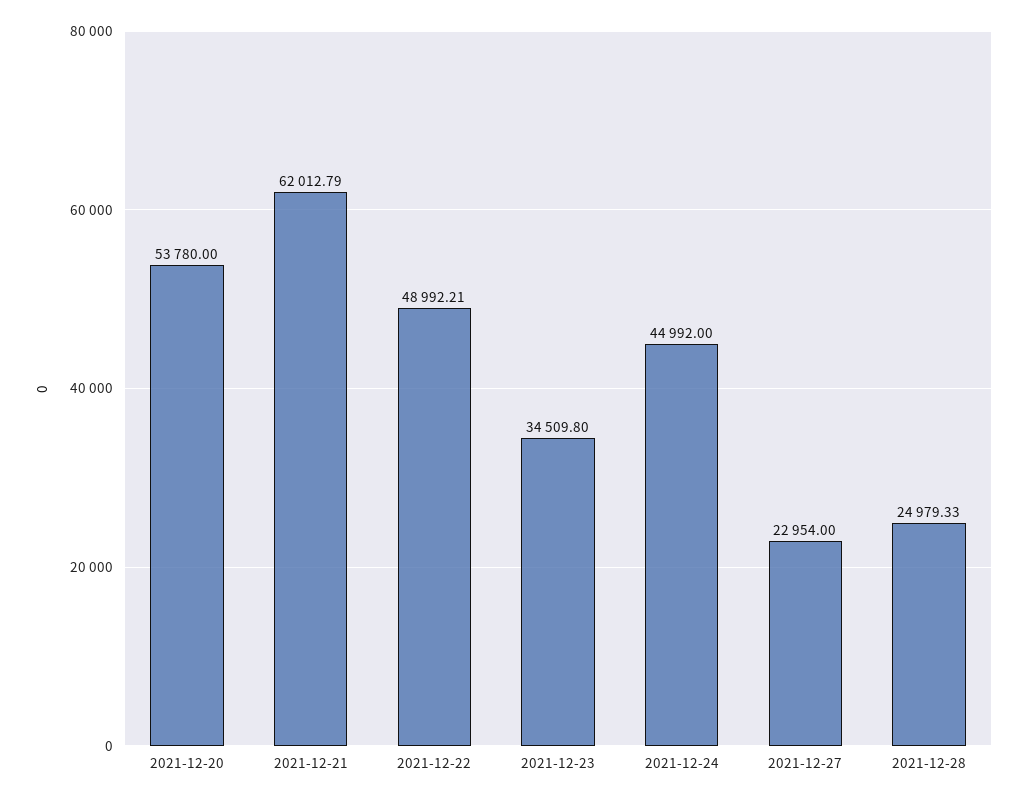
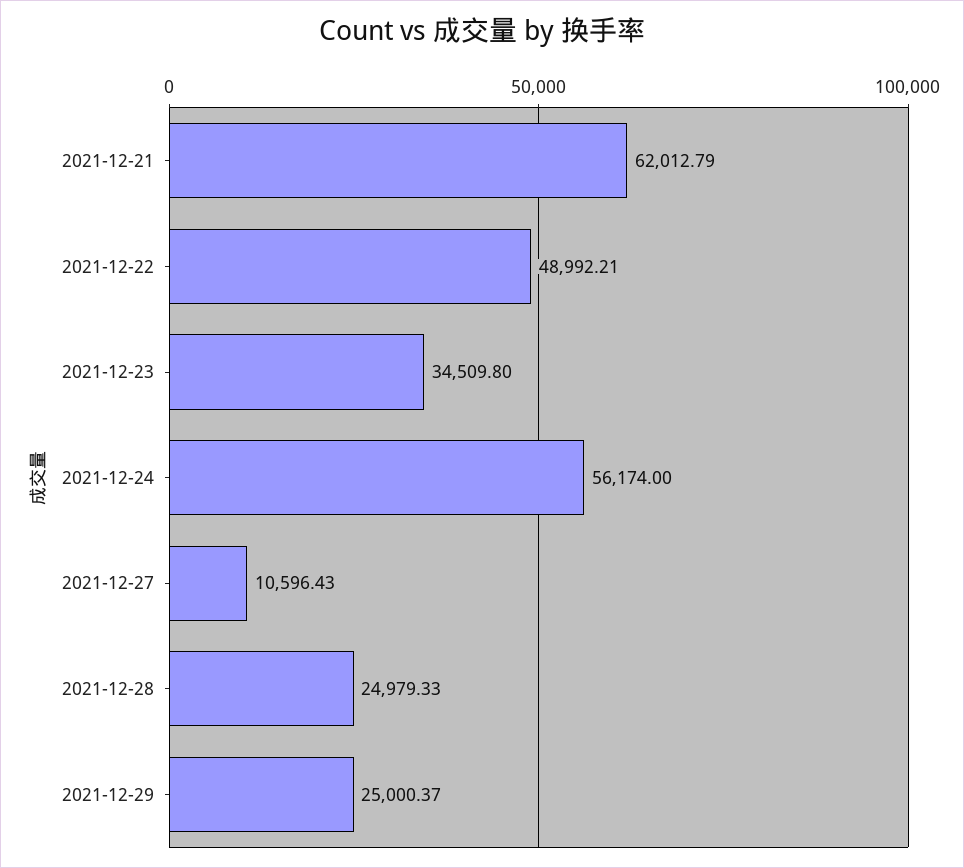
2021-12-20: 53780 -> none
2021-12-24: 44992 -> 56174
2021-12-27: 22954 -> 10596.43
2021-12-29: none -> 25000.37

